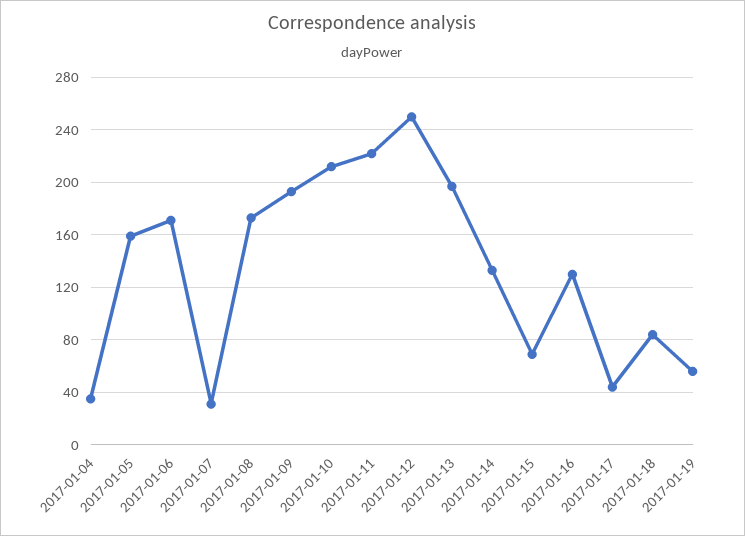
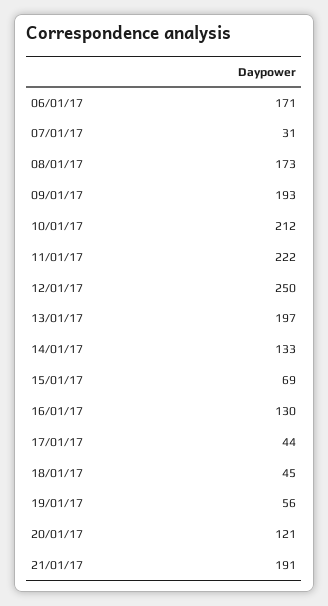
2017-01-04: 35 -> none
2017-01-05: 160 -> none
2017-01-18: 85 -> 45
20/01/17: none -> 121
21/01/17: none -> 191

